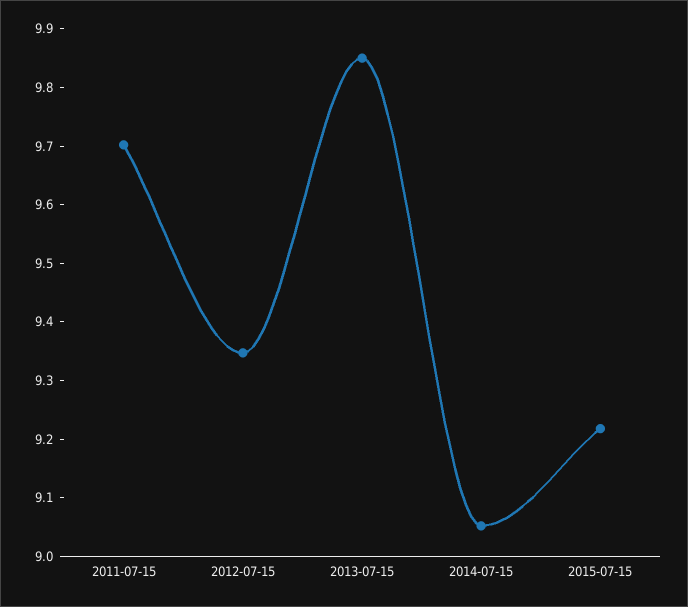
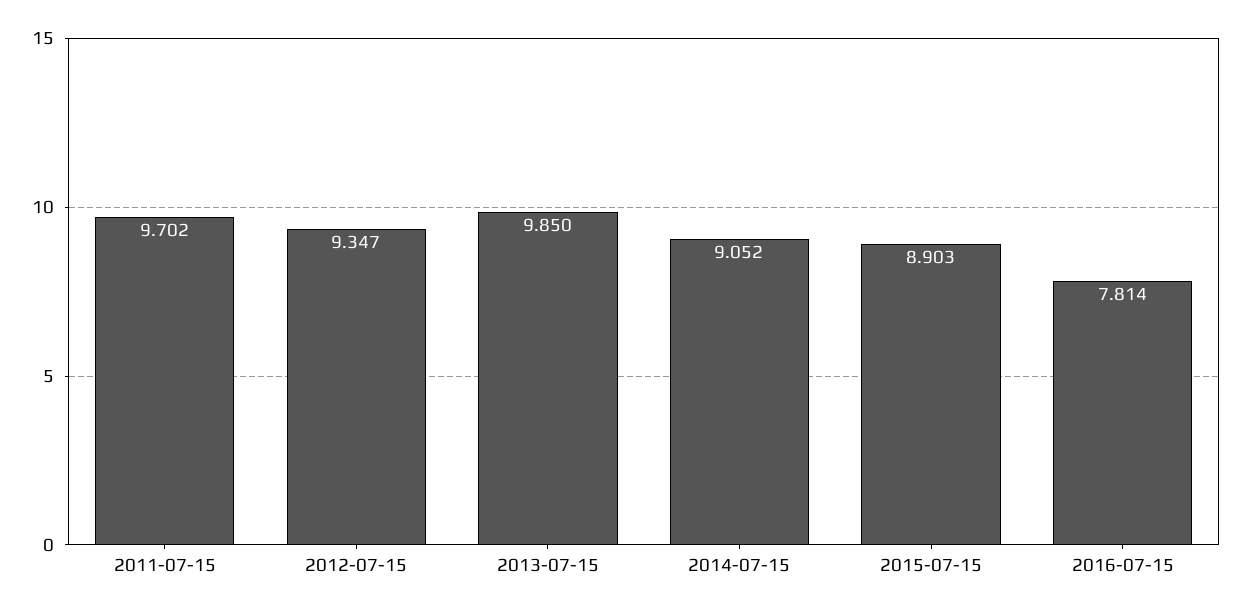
2015-07-15: 9.22 -> 8.903
2016-07-15: none -> 7.814

